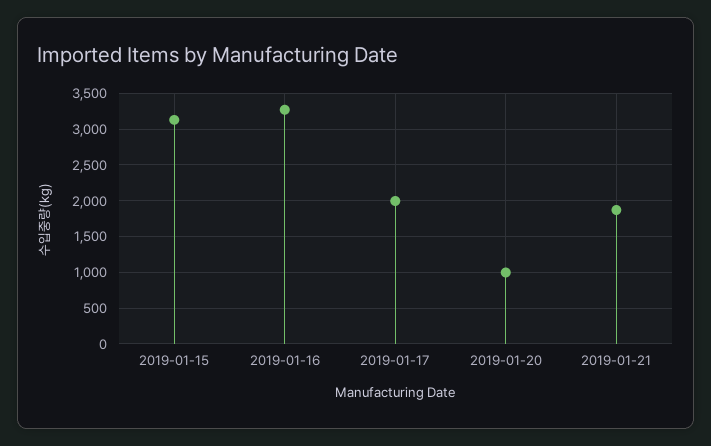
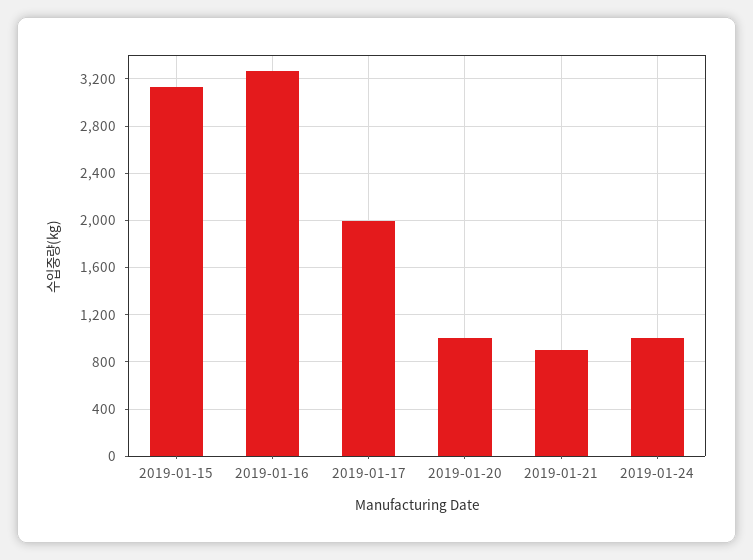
2019-01-21: 1900 -> 900
2019-01-24: none -> 1000

